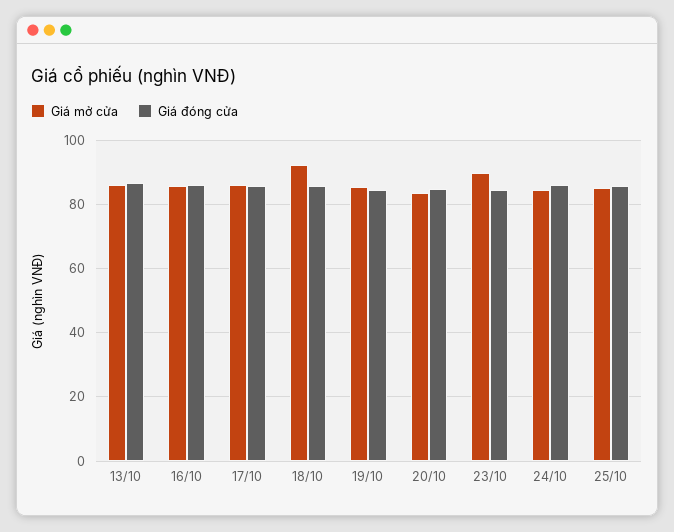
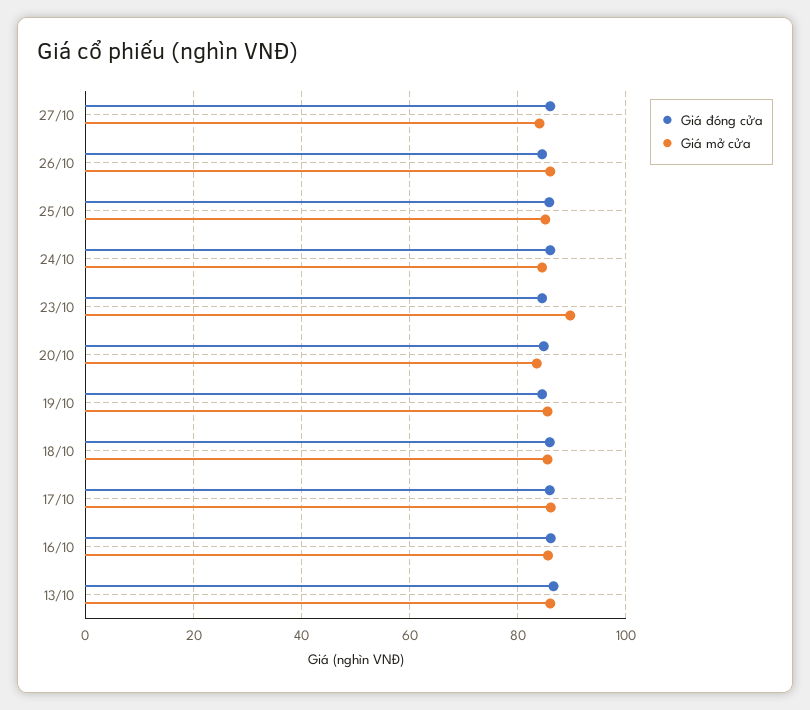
Giá mở cửa, 18/10: 92 -> 86
Giá đóng cửa, 27/10: none -> 86
Giá mở cửa, 27/10: none -> 84
Giá đóng cửa, 26/10: none -> 84
Giá mở cửa, 26/10: none -> 86

